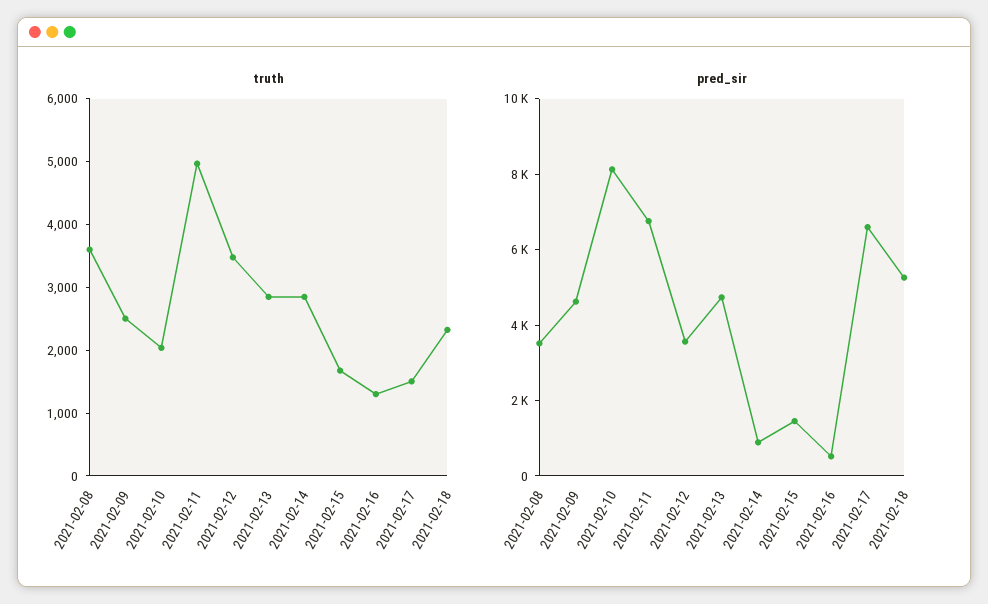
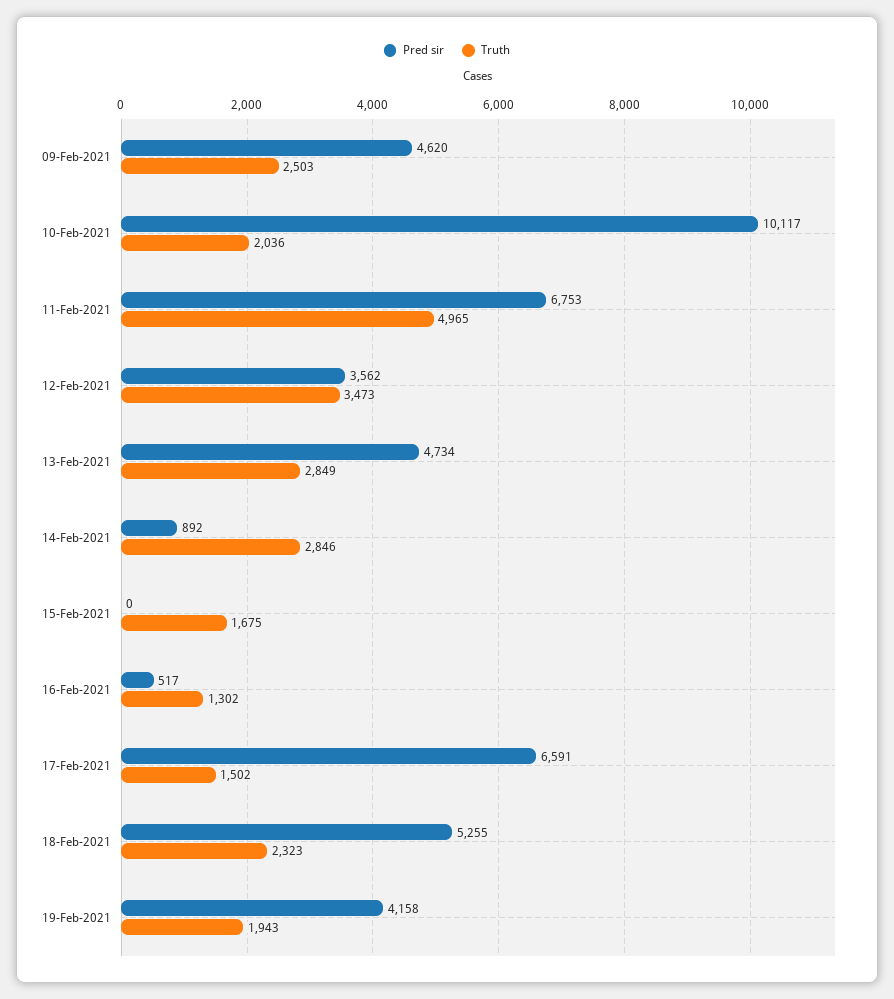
truth, 2021-02-08: 3600 -> none
pred_sir, 2021-02-08: 3500 -> none
pred_sir, 2021-02-10: 8000 -> 10117
pred_sir, 2021-02-15: 1500 -> 0
pred_sir, 19-Feb-2021: none -> 4158
truth, 19-Feb-2021: none -> 1943

